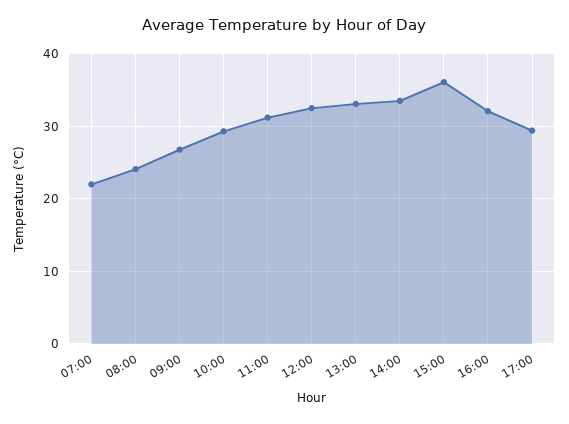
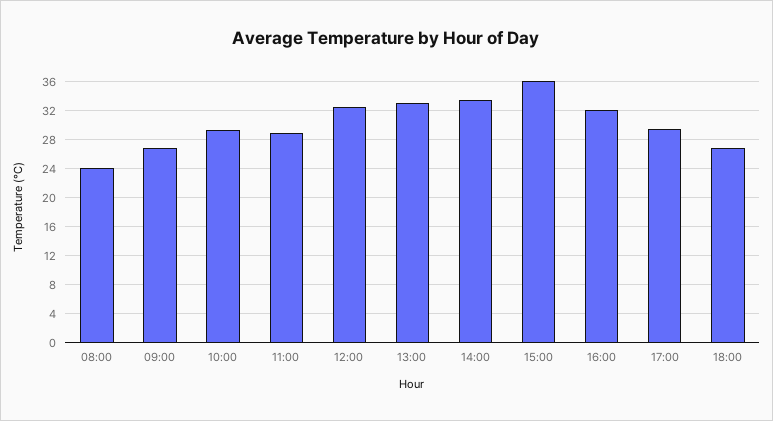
07:00: 22 -> none
11:00: 31 -> 29
18:00: none -> 27

